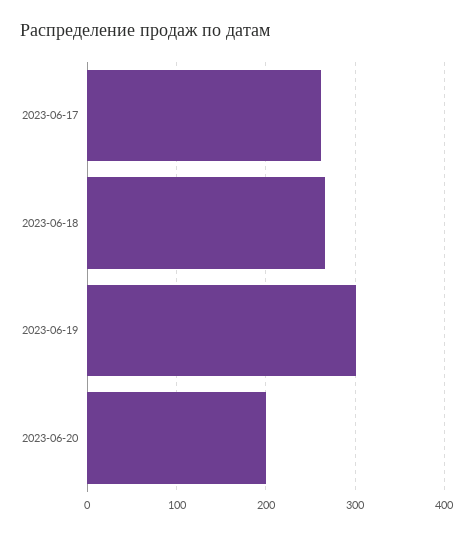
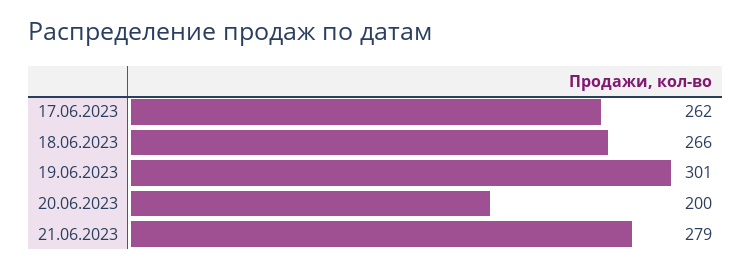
21.06.2023: none -> 279

